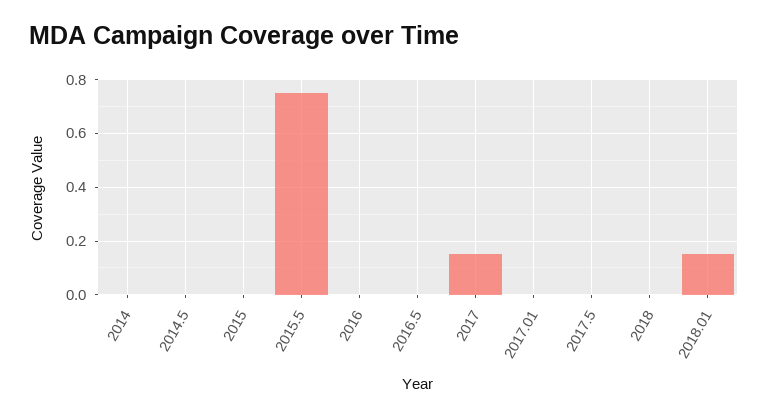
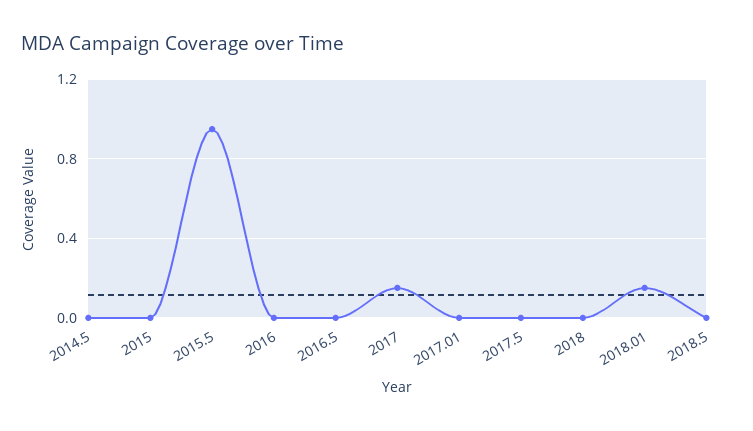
2014: 0 -> none
2015.5: 0.75 -> 0.95
2018.5: none -> 0

